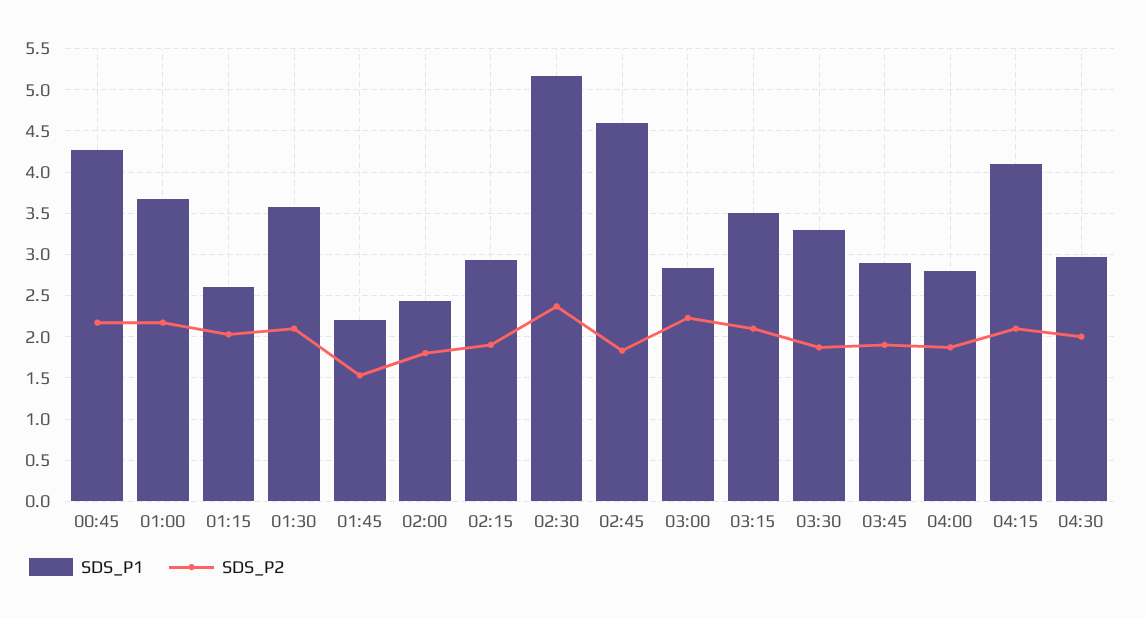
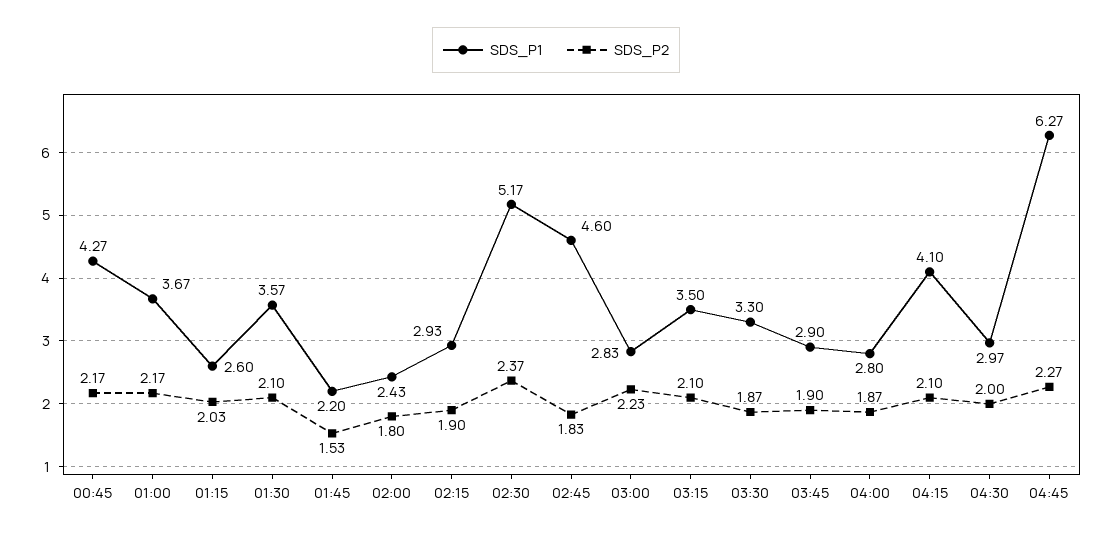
SDS_P1, 04:45: none -> 6.27
SDS_P2, 04:45: none -> 2.27

